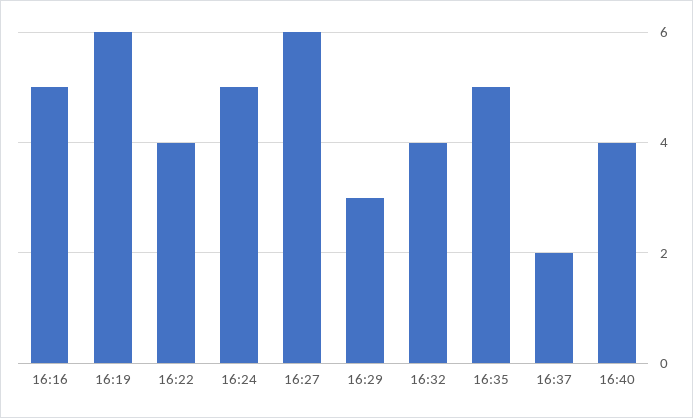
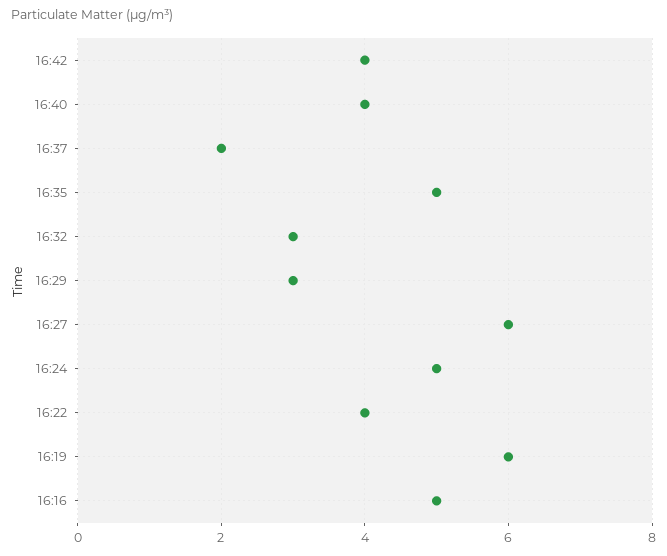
16:32: 4 -> 3
16:42: none -> 4

